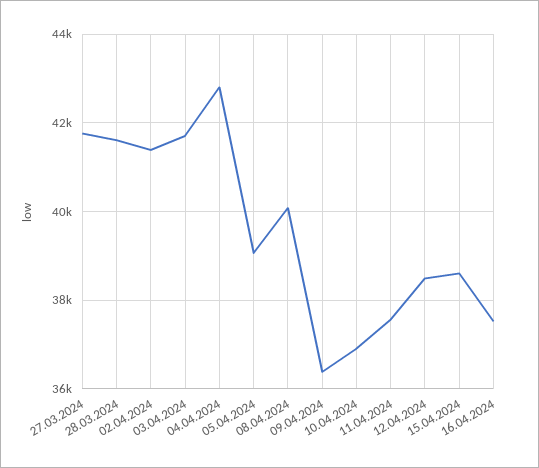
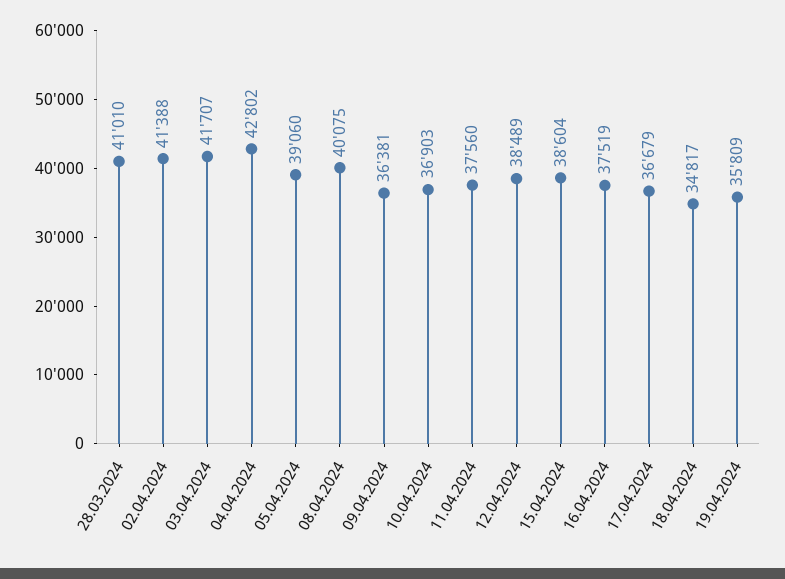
27.03.2024: 41800 -> none
28.03.2024: 41600 -> 41010
17.04.2024: none -> 36679
18.04.2024: none -> 34817
19.04.2024: none -> 35809

